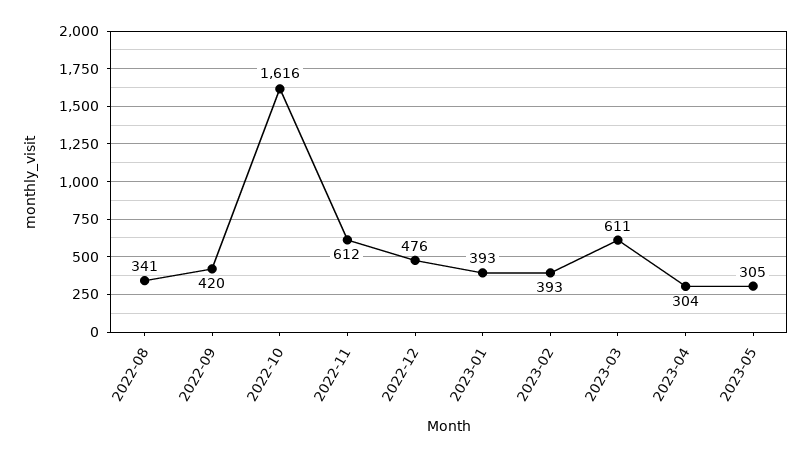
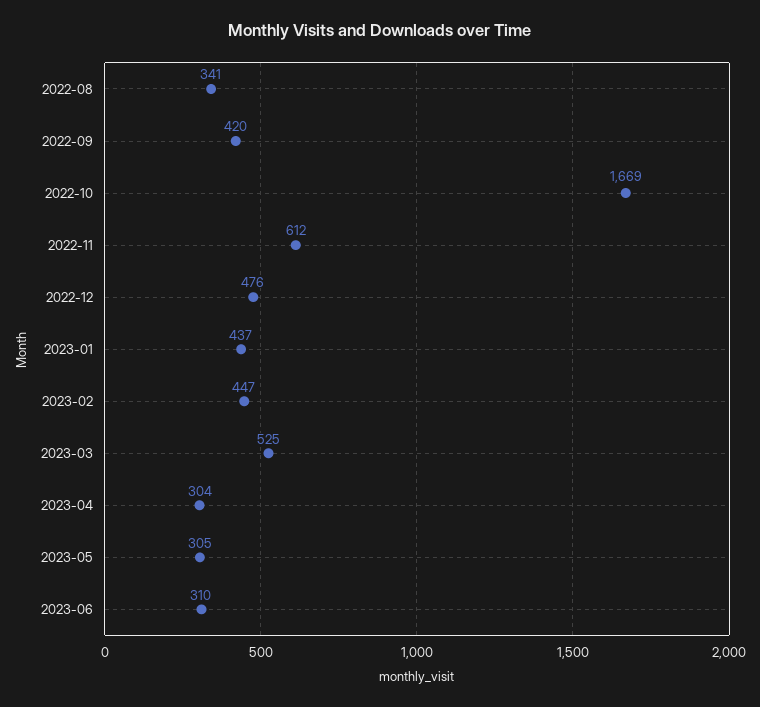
2022-10: 1616 -> 1669
2023-01: 393 -> 437
2023-02: 393 -> 447
2023-03: 611 -> 525
2023-06: none -> 310

